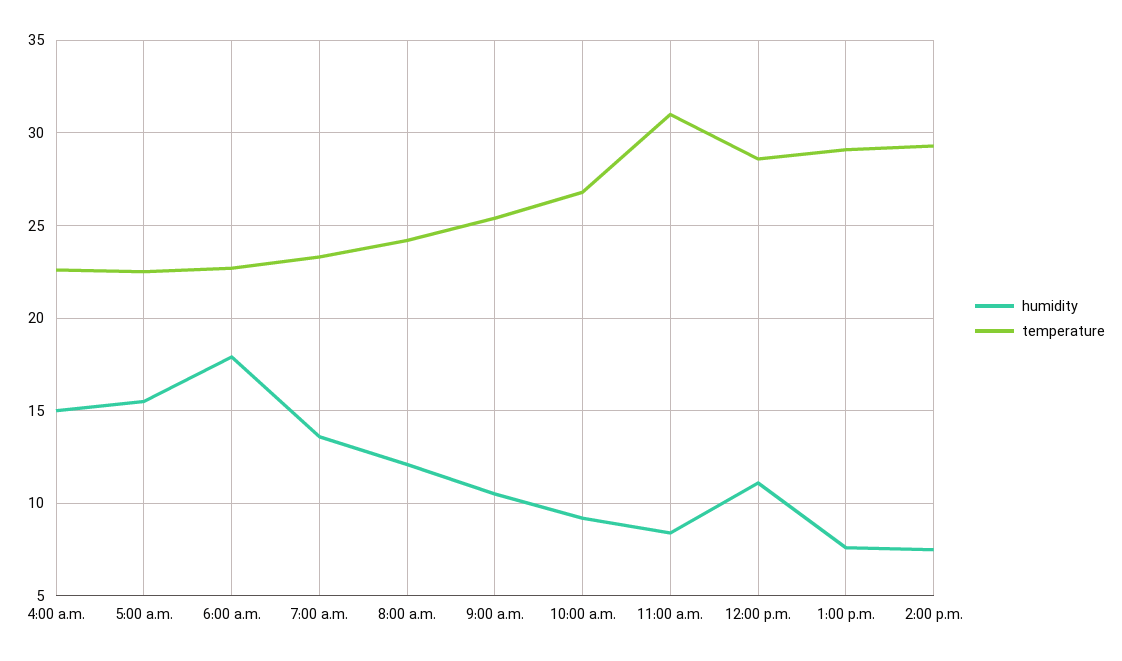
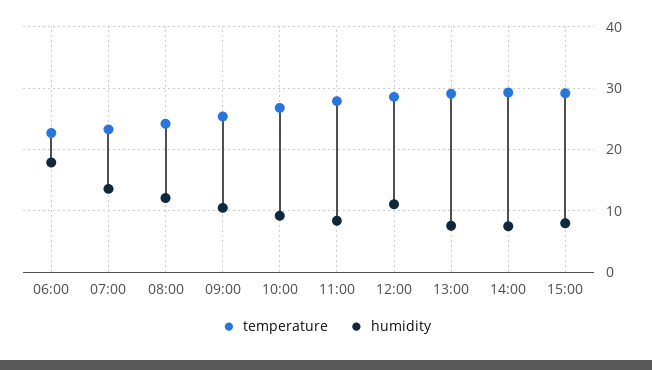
humidity, 4:00 a.m.: 15 -> none
temperature, 4:00 a.m.: 22.5 -> none
humidity, 5:00 a.m.: 15.5 -> none
temperature, 5:00 a.m.: 22.5 -> none
temperature, 11:00 a.m.: 31 -> 28
temperature, 15:00: none -> 29
humidity, 15:00: none -> 8

